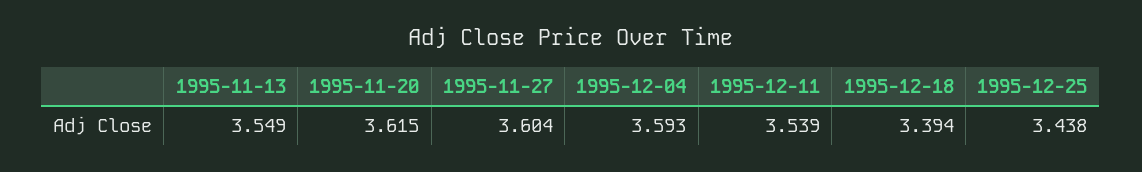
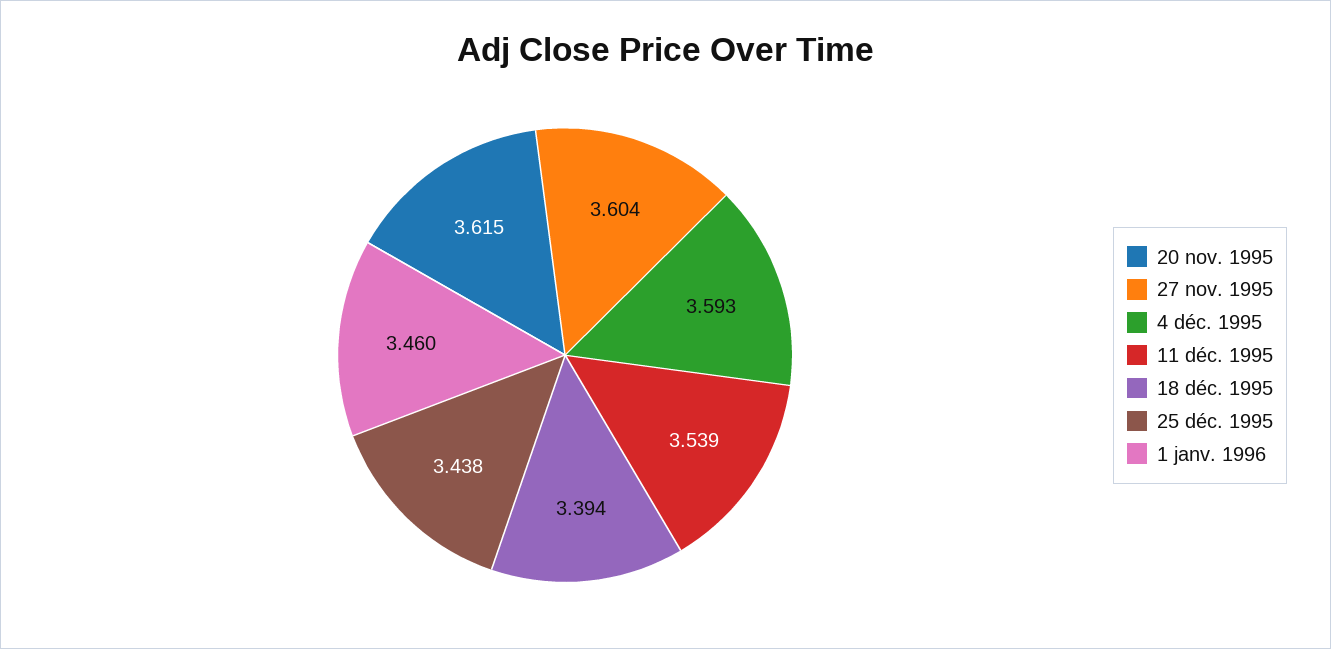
1995-11-13: 3.549 -> none
1 janv. 1996: none -> 3.46

